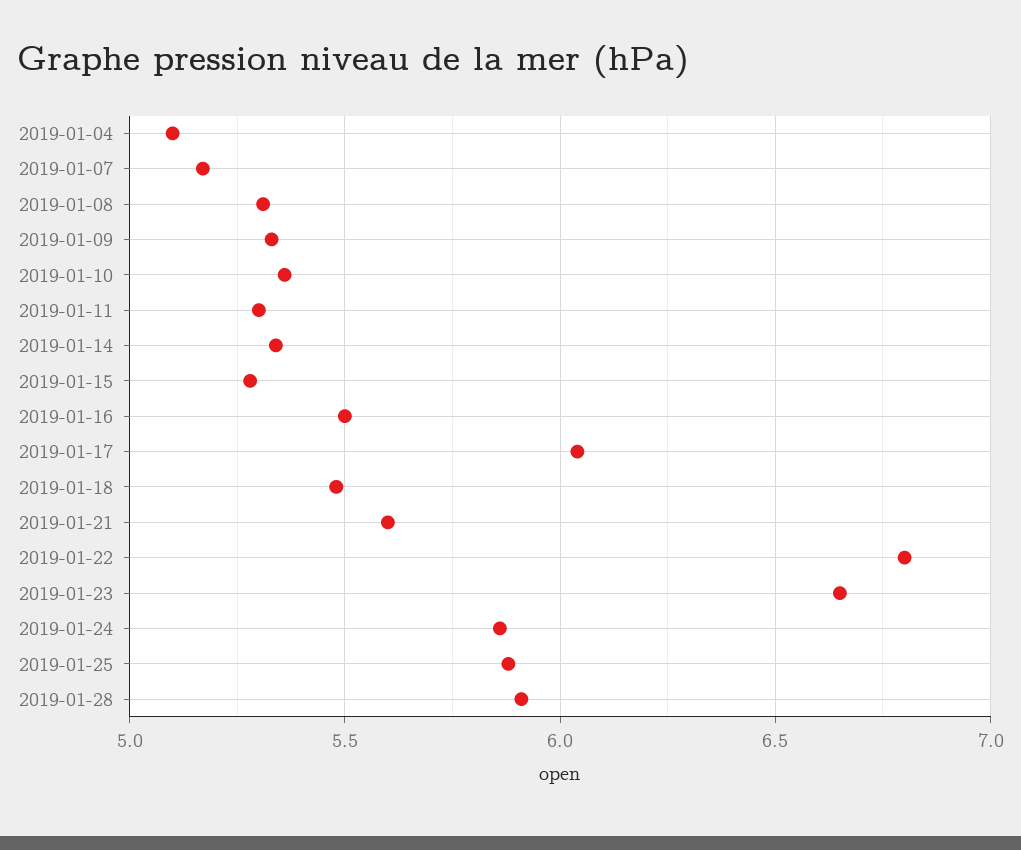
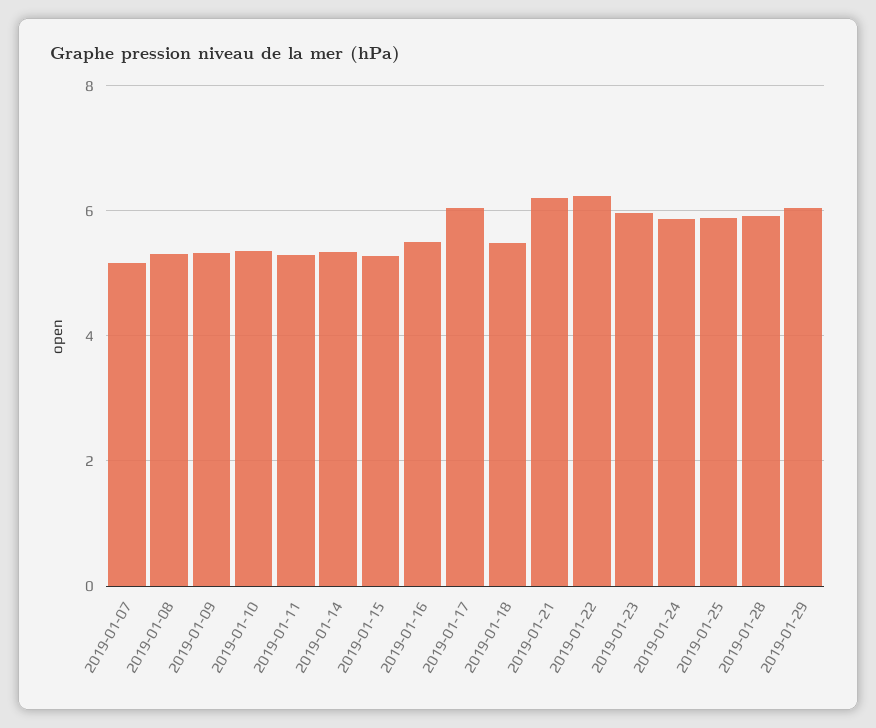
2019-01-04: 5.1 -> none
2019-01-21: 5.6 -> 6.2
2019-01-22: 6.8 -> 6.2
2019-01-23: 6.65 -> 6
2019-01-29: none -> 6

